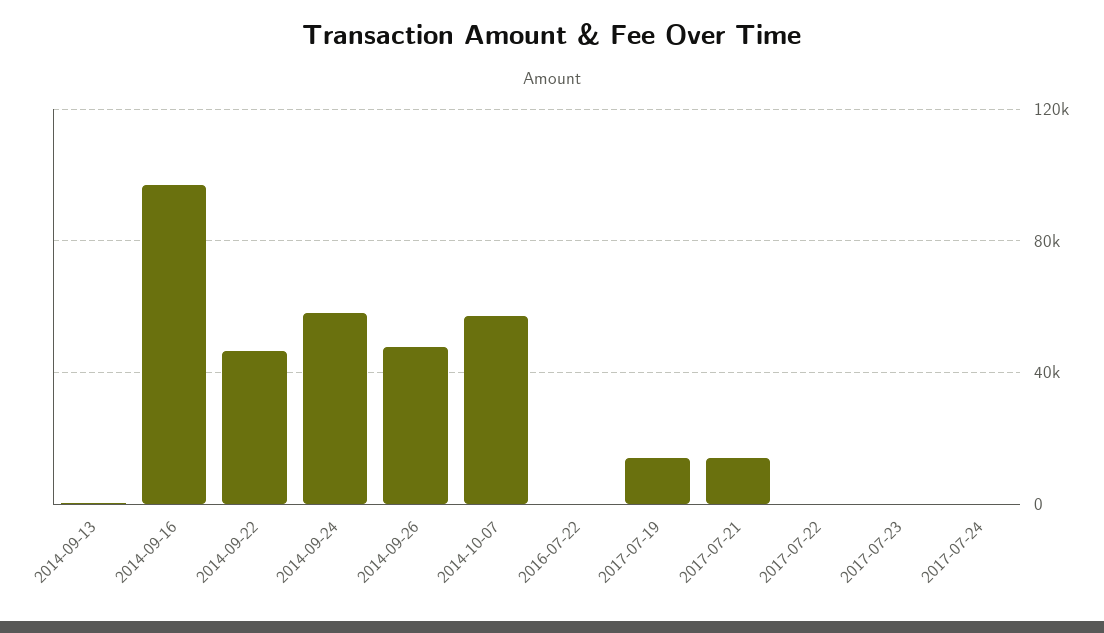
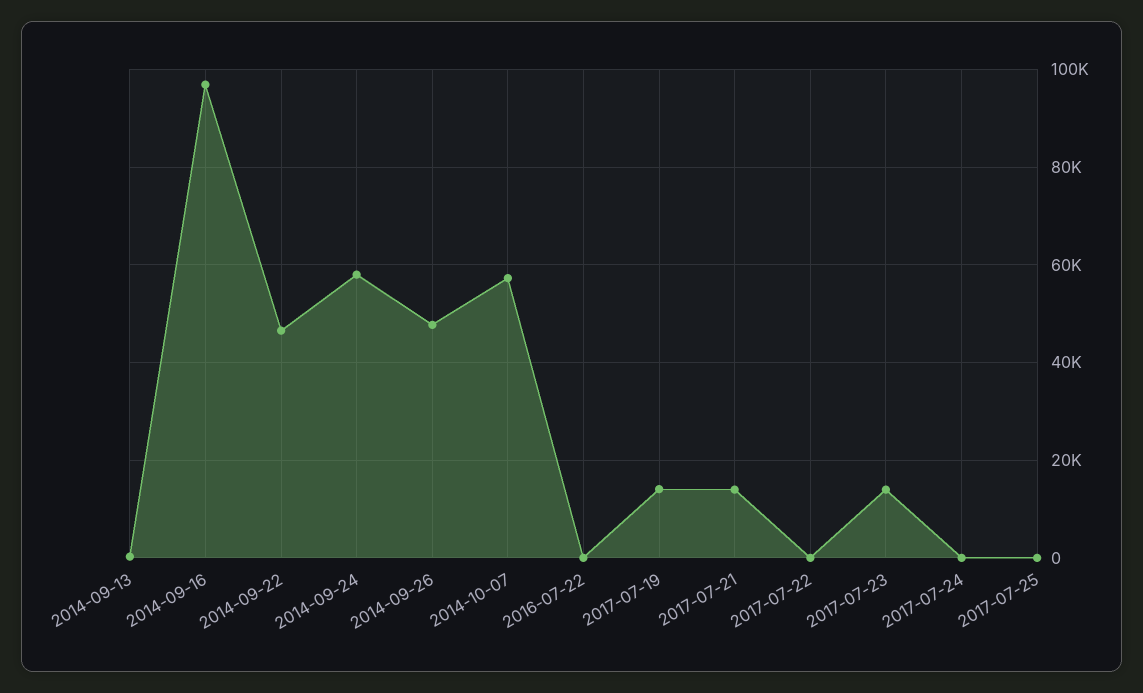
2017-07-23: 0 -> 14000
2017-07-25: none -> 0

